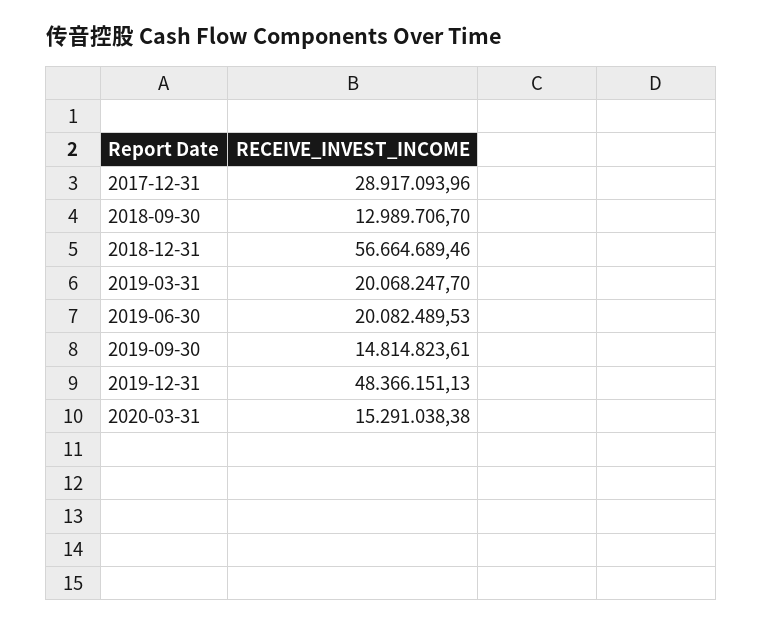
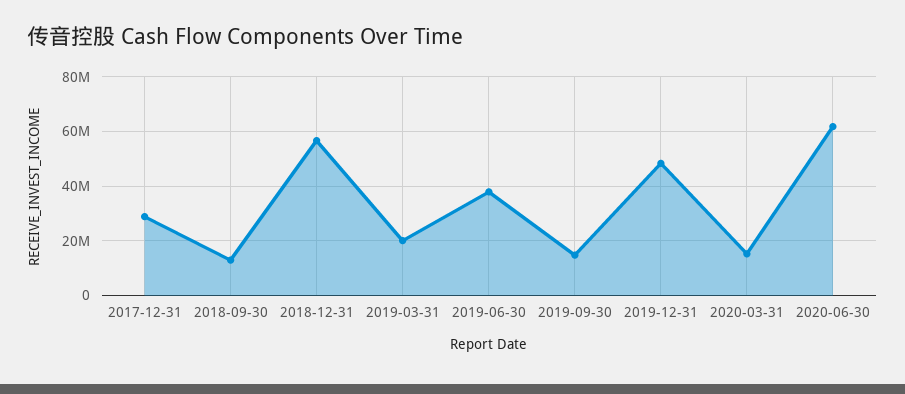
2019-06-30: 20082489.53 -> 37500000
2020-06-30: none -> 62500000

